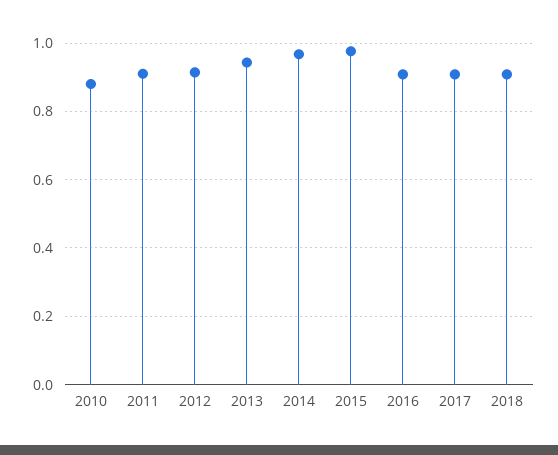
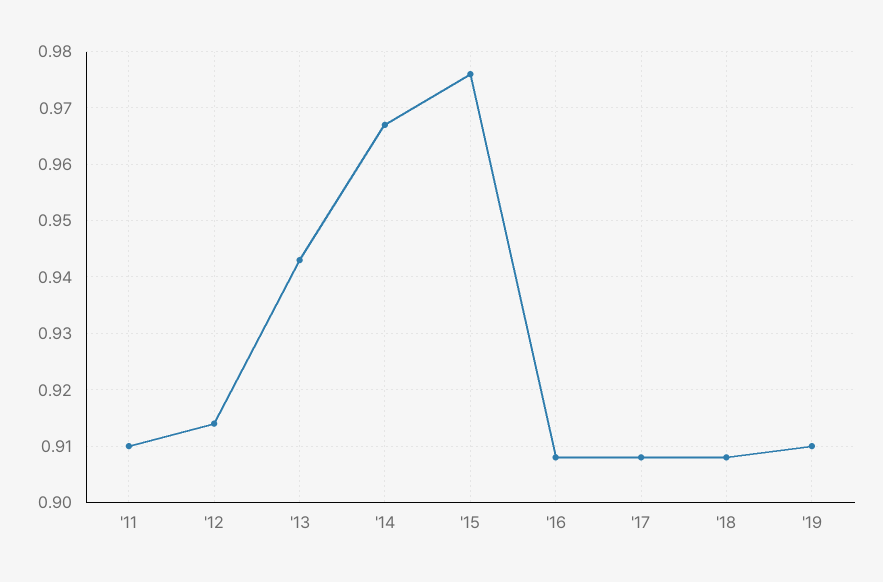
2010: 0.88 -> none
'19: none -> 0.91

